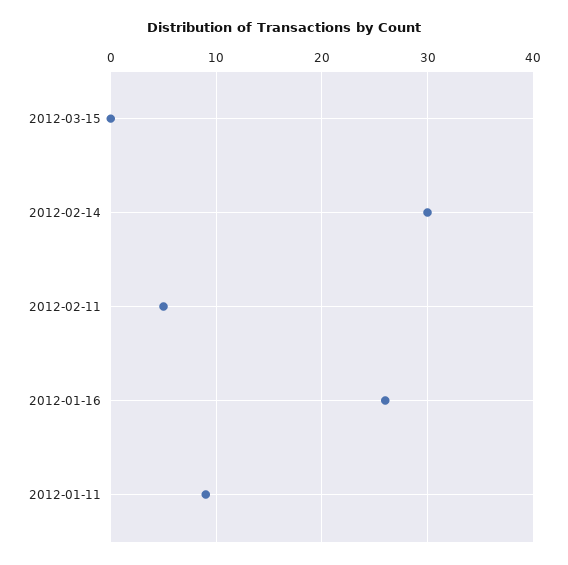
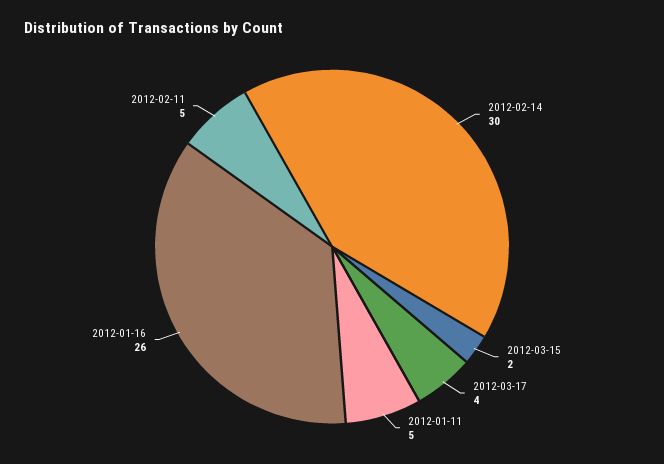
2012-03-15: 0 -> 2
2012-01-11: 9 -> 5
2012-03-17: none -> 4

